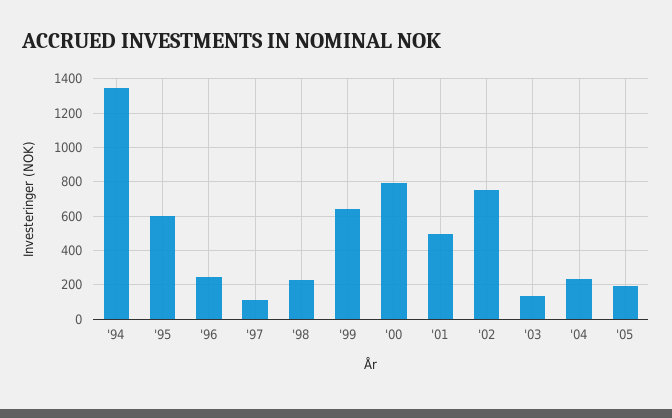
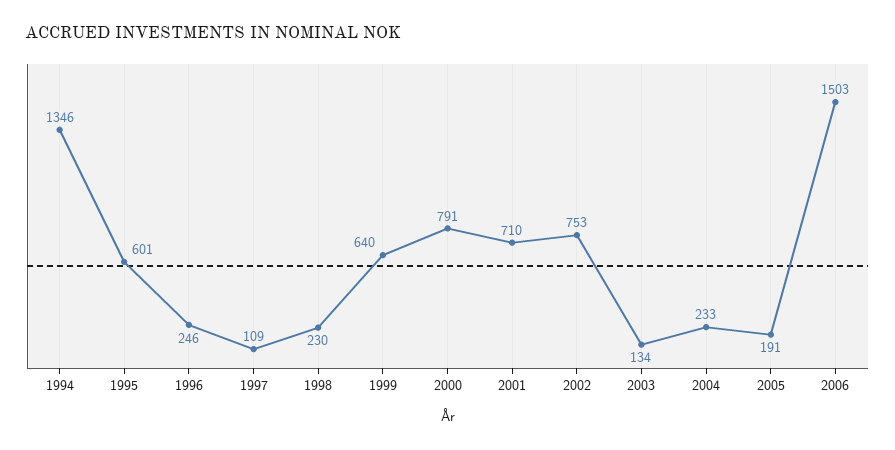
'01: 500 -> 710
2006: none -> 1503

